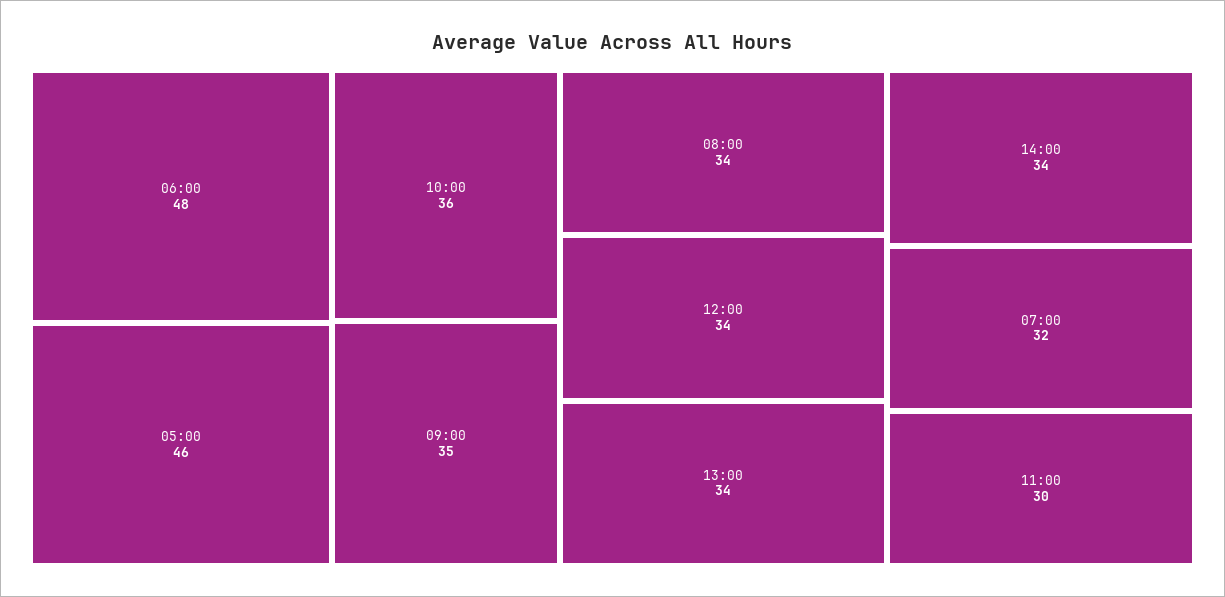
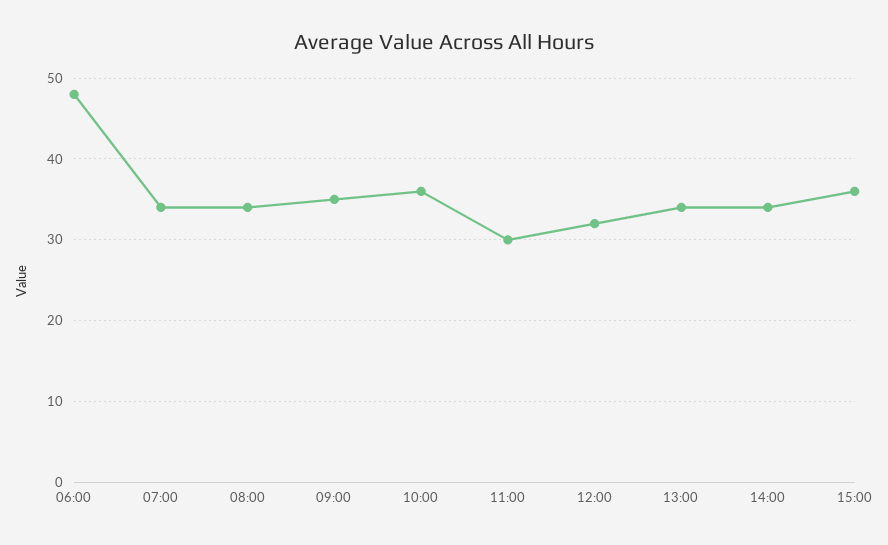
05:00: 46 -> none
12:00: 34 -> 32
07:00: 32 -> 34
15:00: none -> 36

